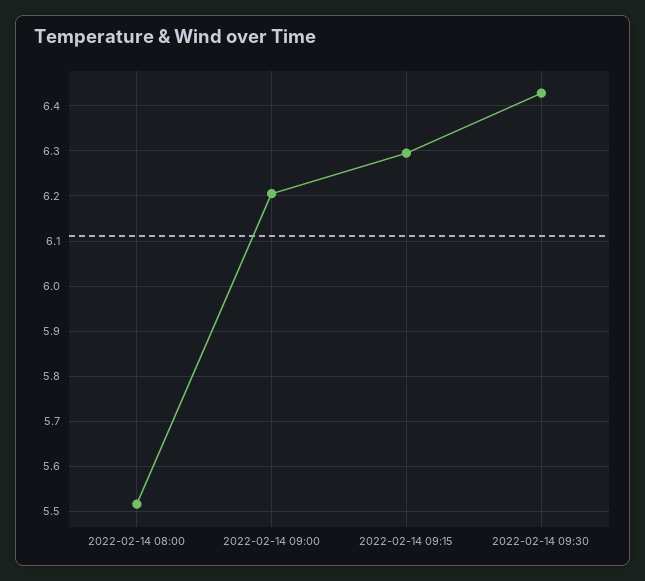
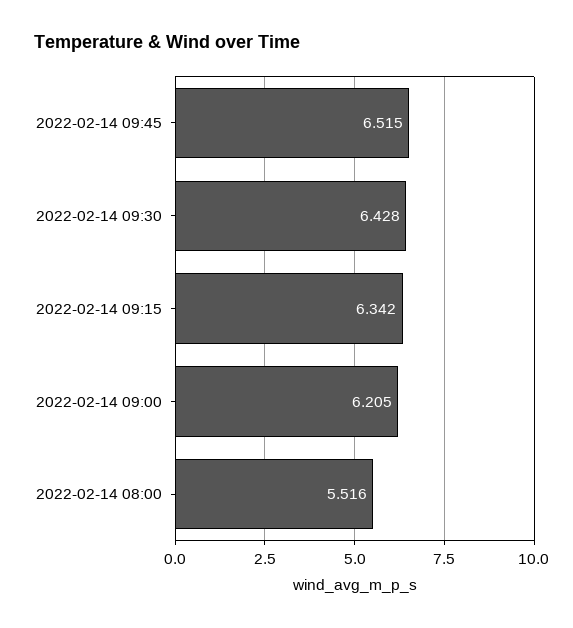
2022-02-14 09:15: 6.3 -> 6.342
2022-02-14 09:45: none -> 6.515

